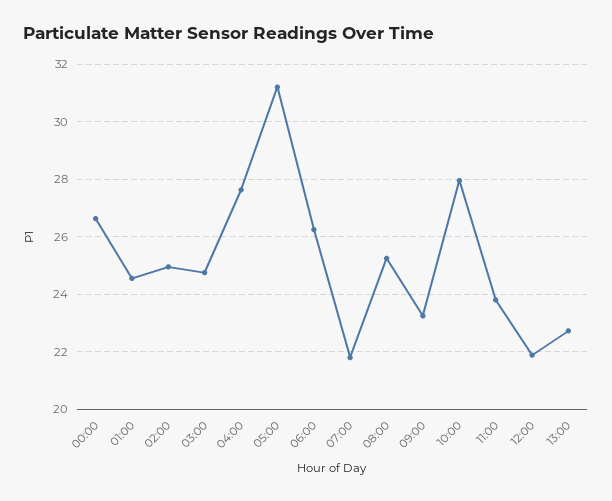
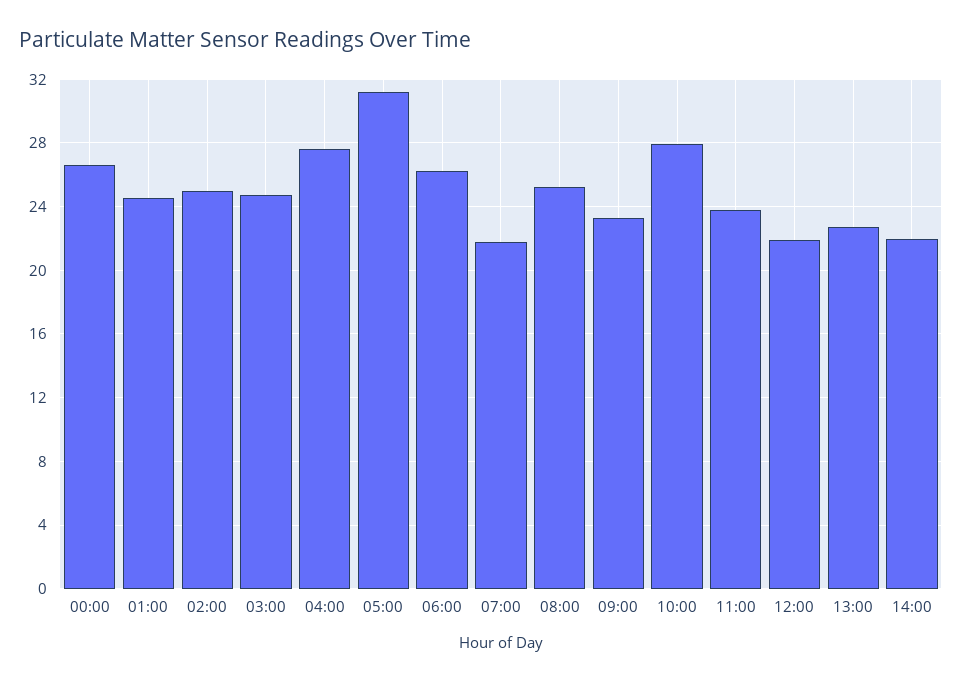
14:00: none -> 22

